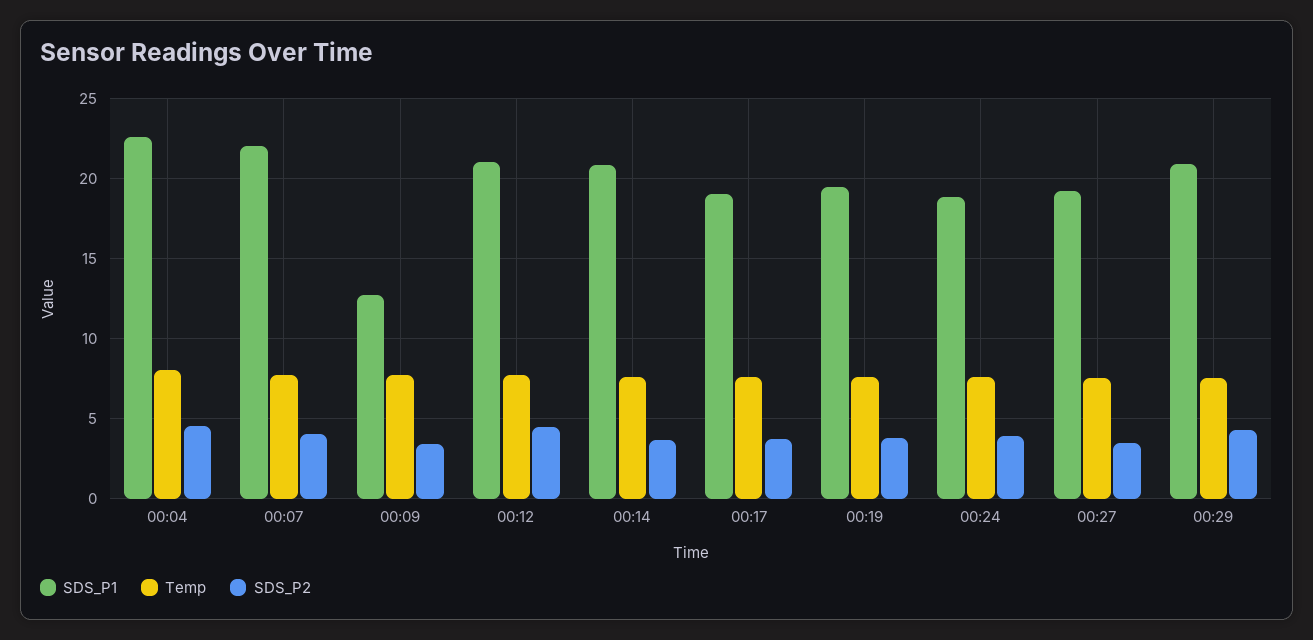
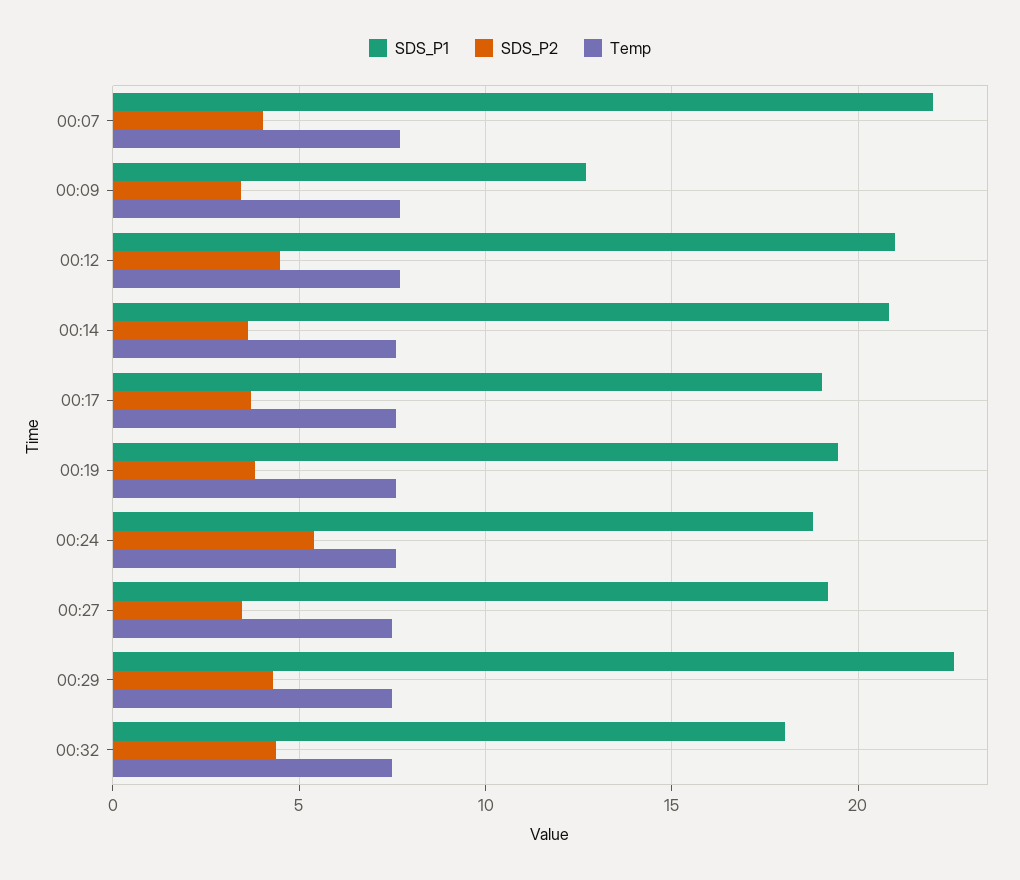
SDS_P1, 00:04: 22.5 -> none
Temp, 00:04: 8 -> none
SDS_P2, 00:04: 4.5 -> none
SDS_P2, 00:24: 4 -> 5.5
SDS_P1, 00:29: 21 -> 22.5
SDS_P1, 00:32: none -> 18
SDS_P2, 00:32: none -> 4.5
Temp, 00:32: none -> 7.5

